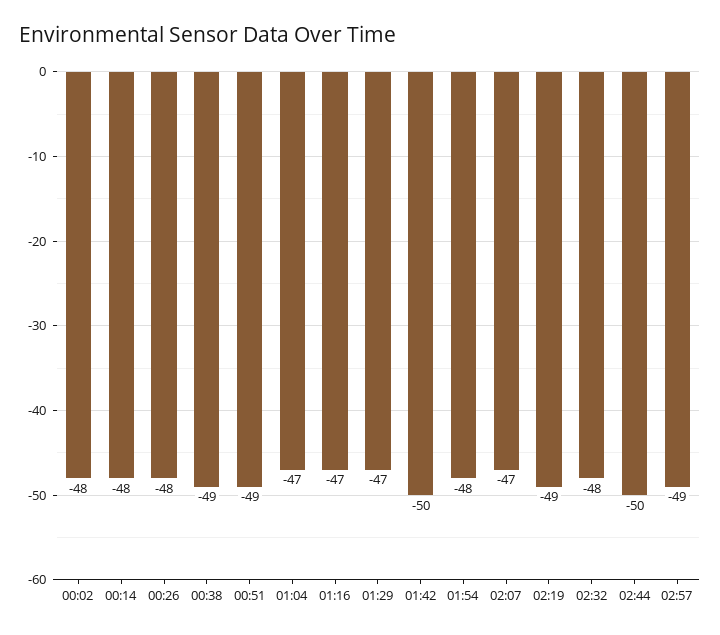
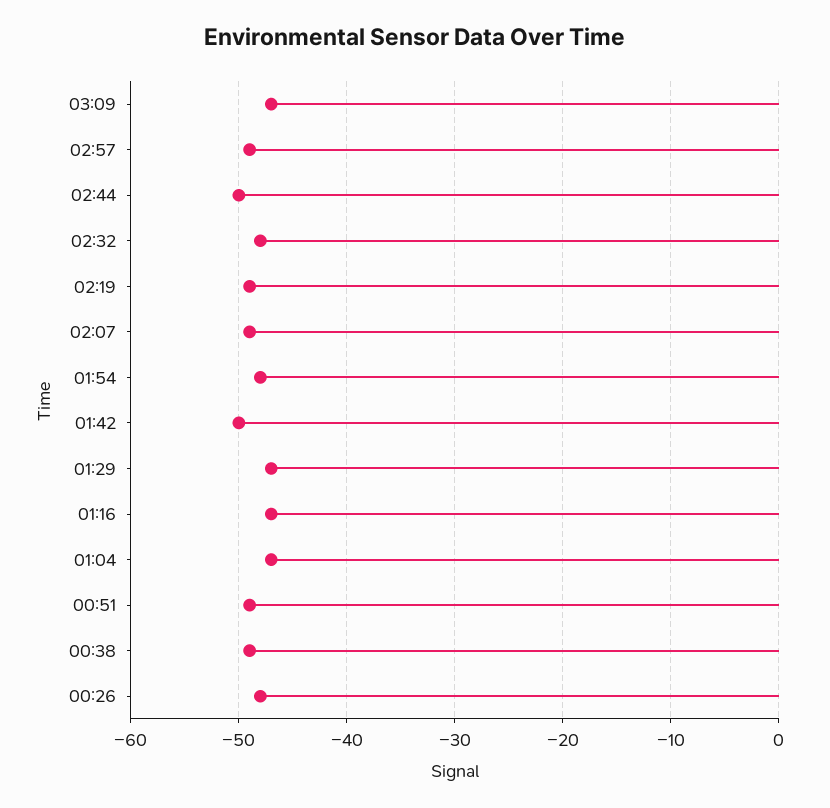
00:02: -48 -> none
00:14: -48 -> none
02:07: -47 -> -49
03:09: none -> -47

